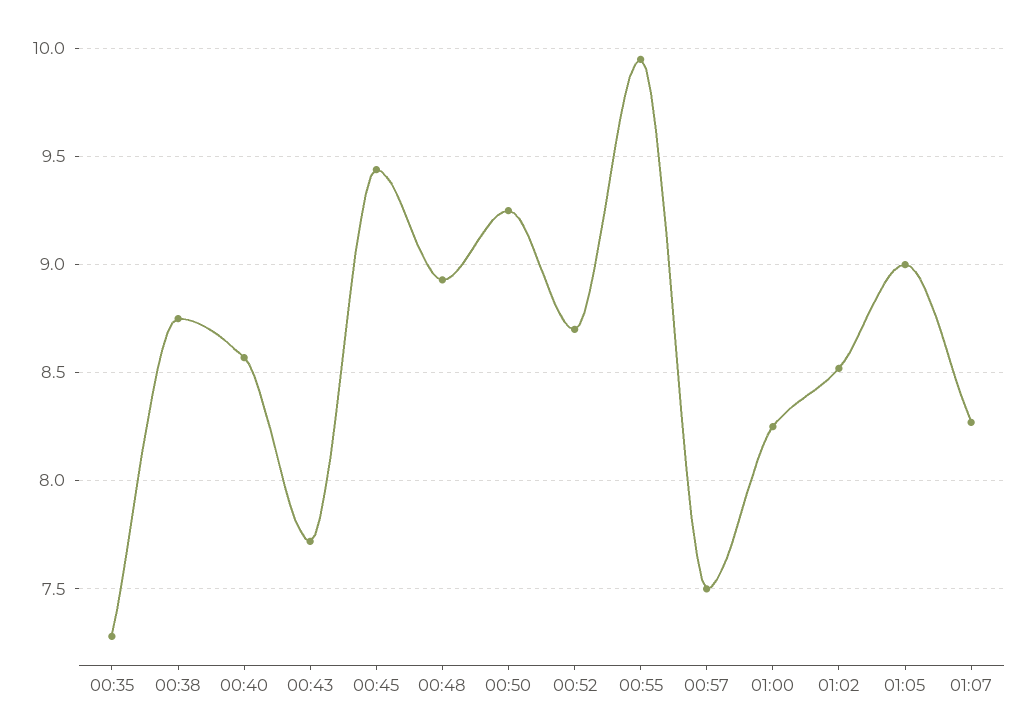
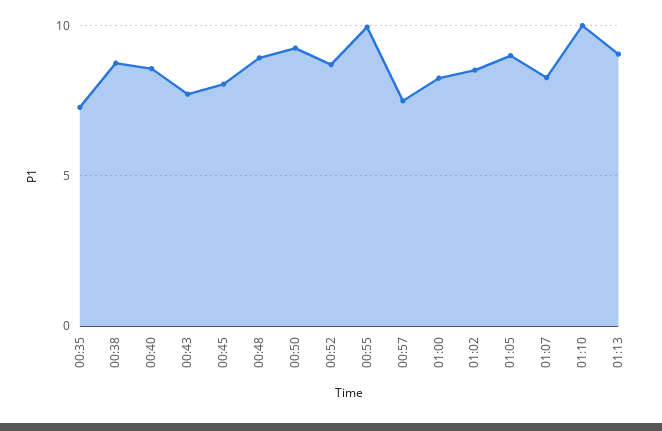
00:45: 9.45 -> 8
01:10: none -> 10
01:13: none -> 9

